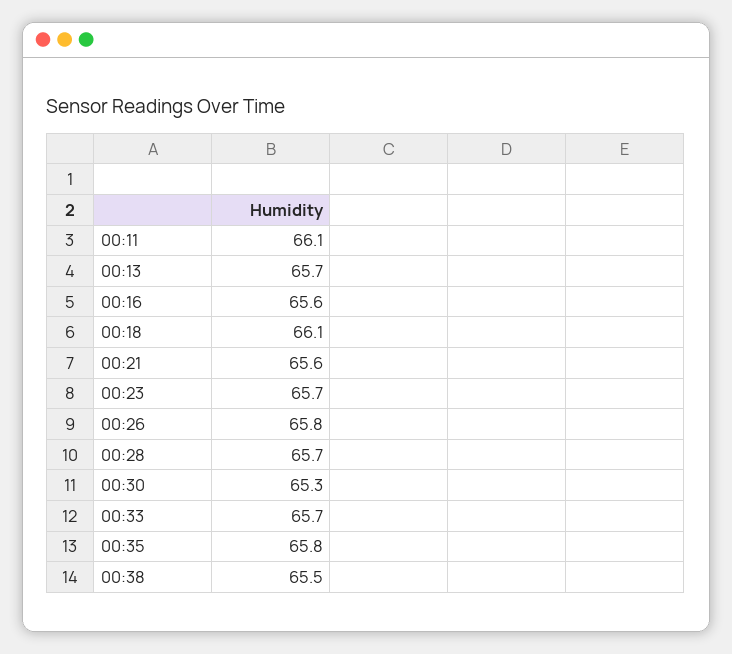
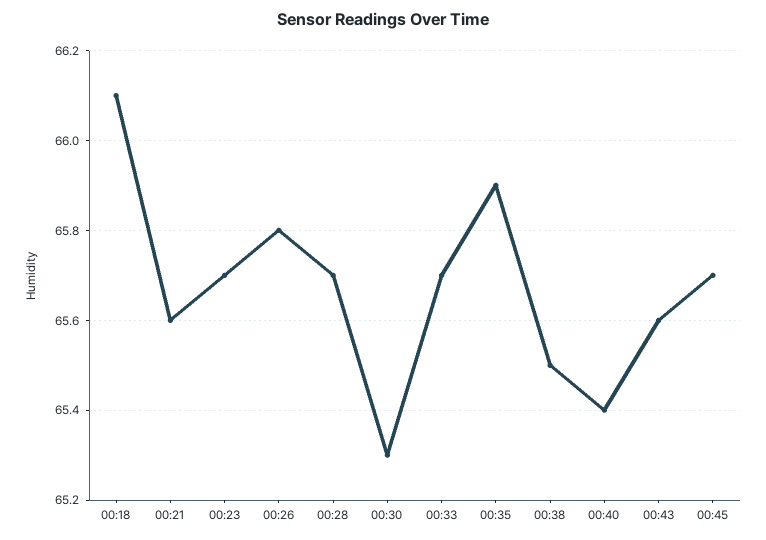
00:11: 66.1 -> none
00:13: 65.7 -> none
00:16: 65.6 -> none
00:35: 65.8 -> 65.9
00:40: none -> 65.4
00:43: none -> 65.6
00:45: none -> 65.7

